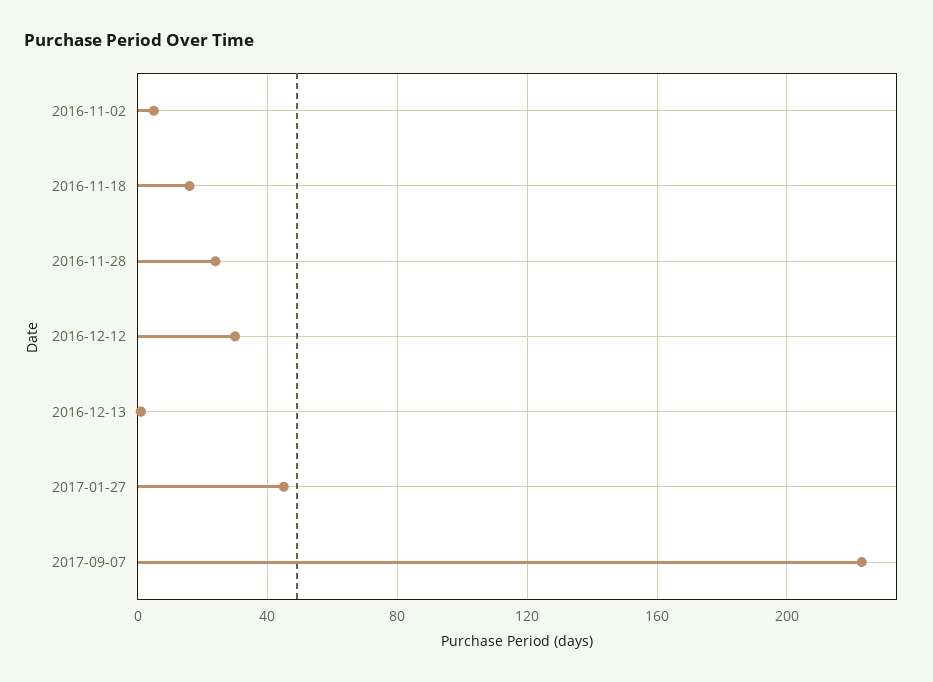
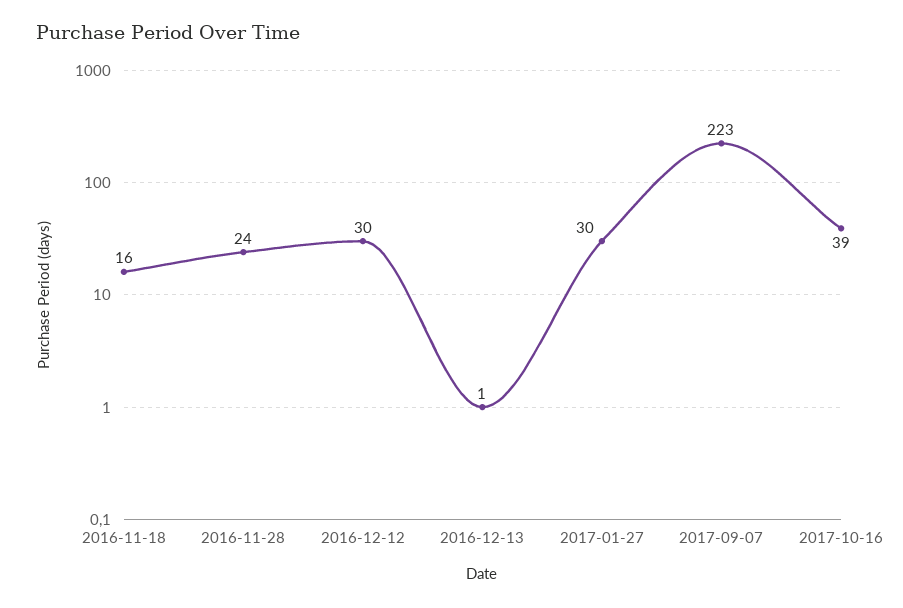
2016-11-02: 5 -> none
2017-01-27: 45 -> 30
2017-10-16: none -> 39

